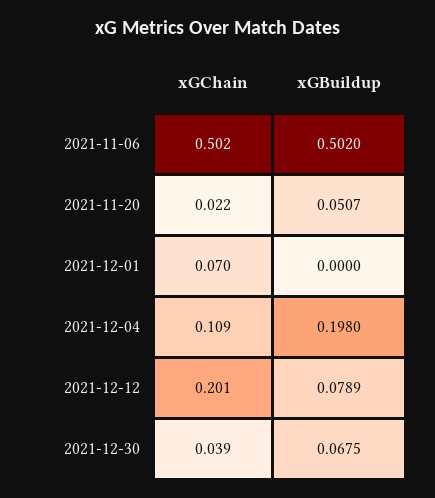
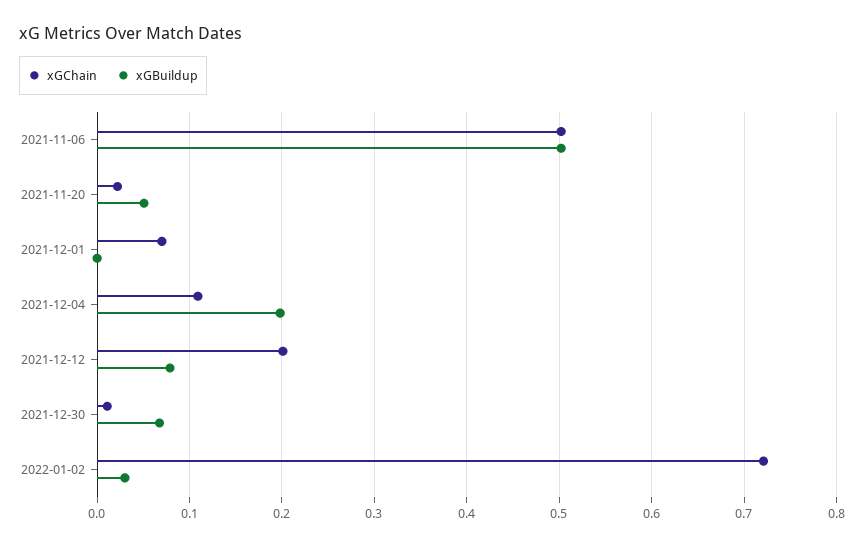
xGChain, 2021-12-30: 0.039 -> 0.01
xGChain, 2022-01-02: none -> 0.72
xGBuildup, 2022-01-02: none -> 0.03

